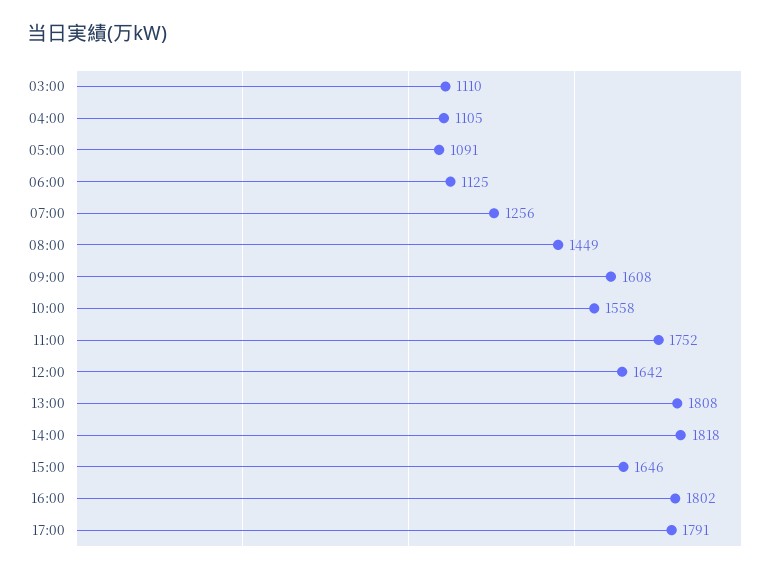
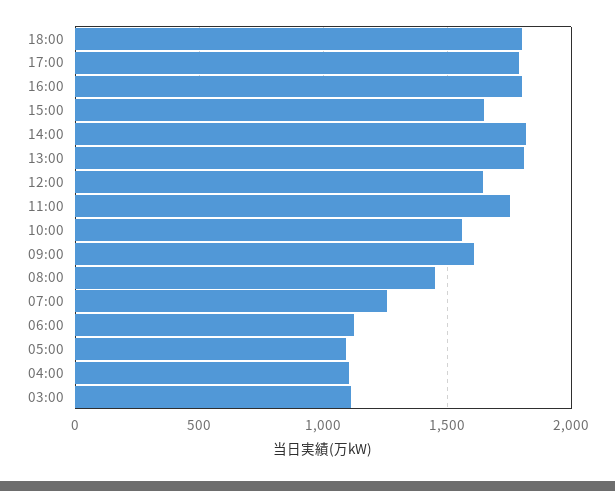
18:00: none -> 1800

